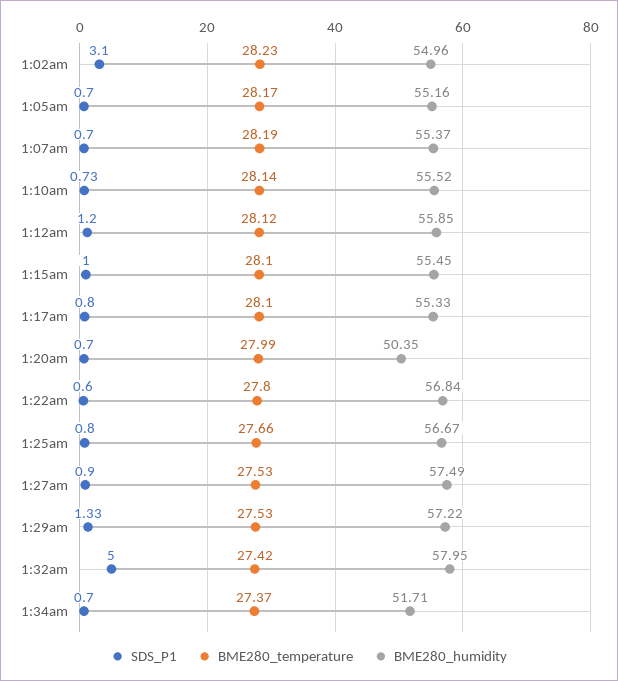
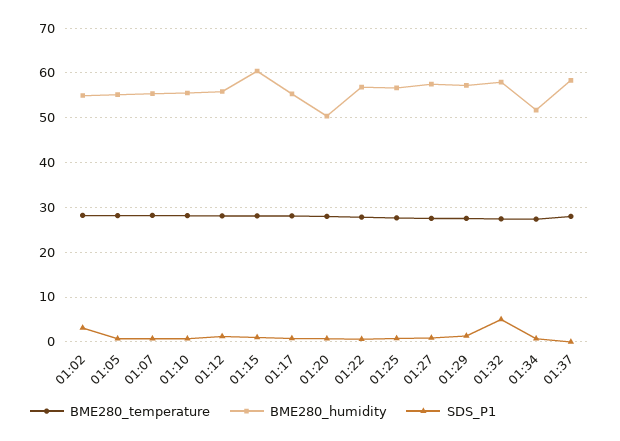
BME280_humidity, 1:15am: 55.45 -> 60
BME280_temperature, 01:37: none -> 28
BME280_humidity, 01:37: none -> 58
SDS_P1, 01:37: none -> 0

